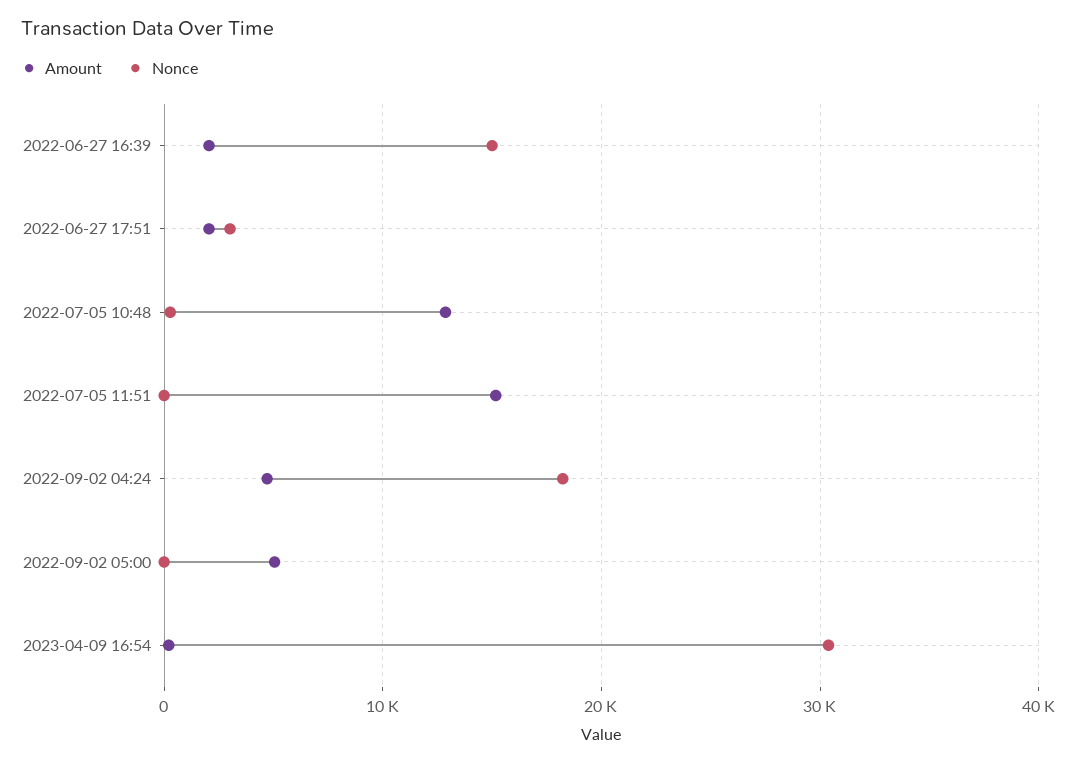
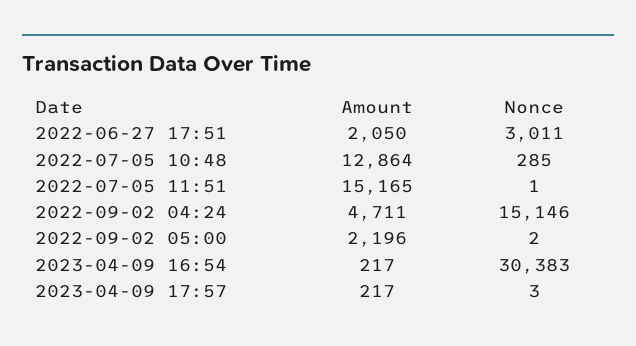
Amount, 2022-06-27 16:39: 2000 -> none
Nonce, 2022-06-27 16:39: 15000 -> none
Nonce, 2022-09-02 04:24: 18000 -> 15146
Amount, 2022-09-02 05:00: 5000 -> 2196
Amount, 2023-04-09 17:57: none -> 217
Nonce, 2023-04-09 17:57: none -> 3

